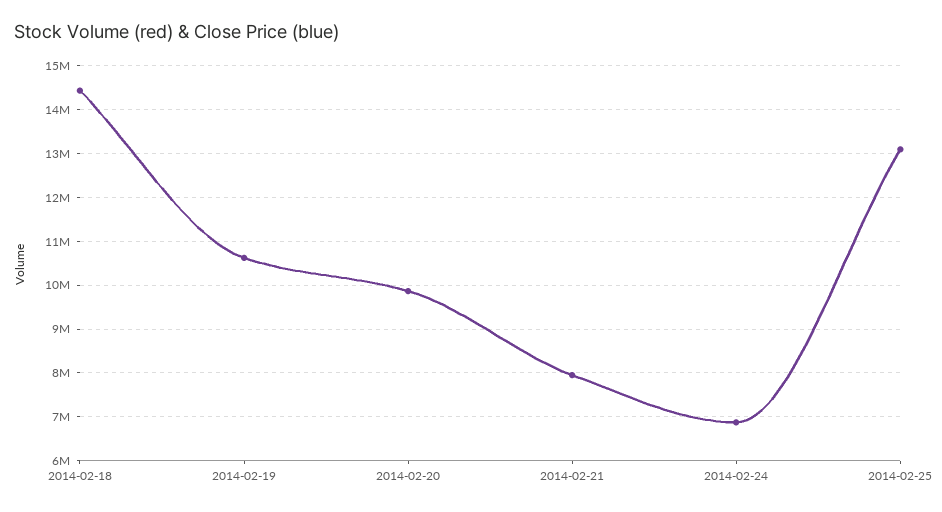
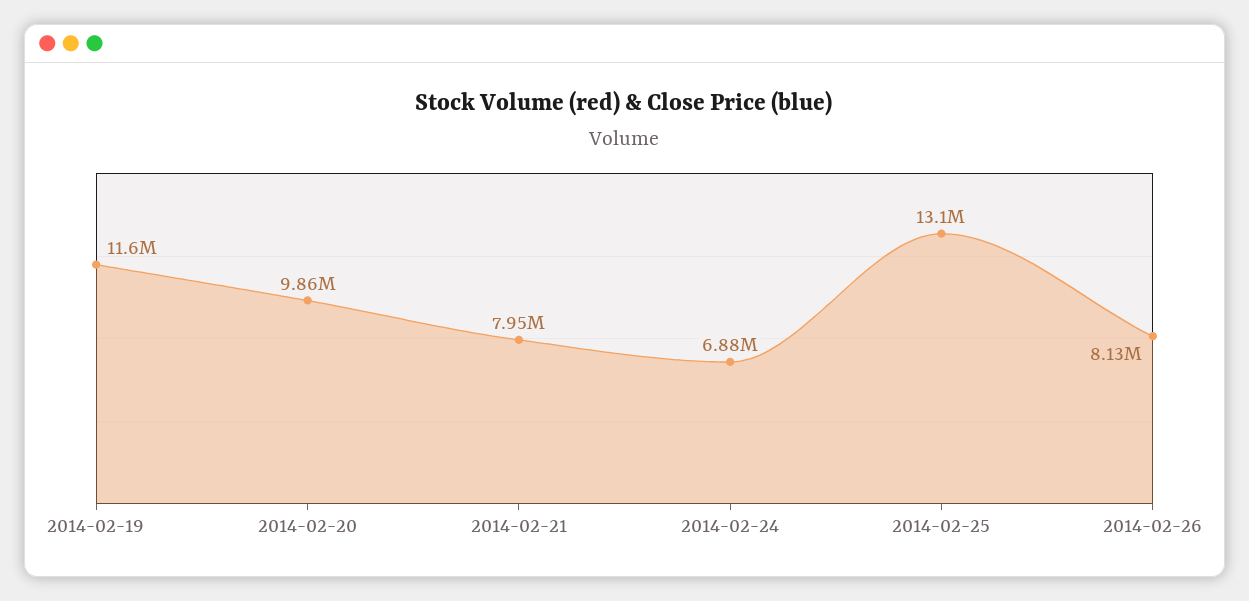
2014-02-18: 14400000 -> none
2014-02-19: 10600000 -> 11600000
2014-02-26: none -> 8130000

